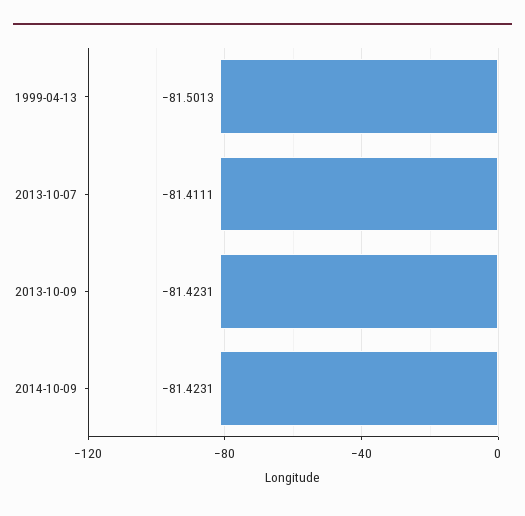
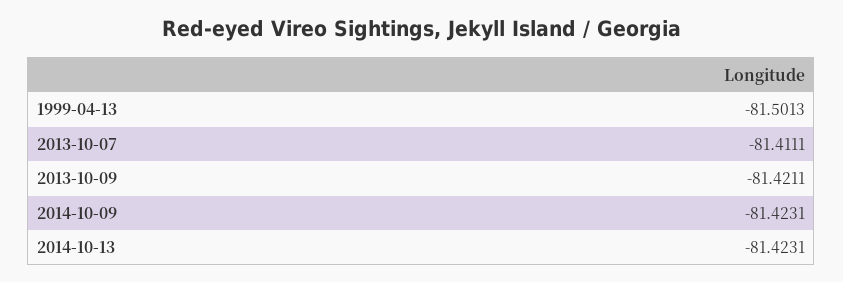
2013-10-09: -81.4231 -> -81.4211
2014-10-13: none -> -81.4231

